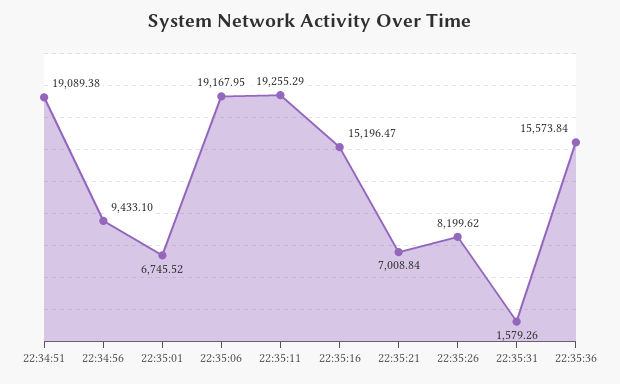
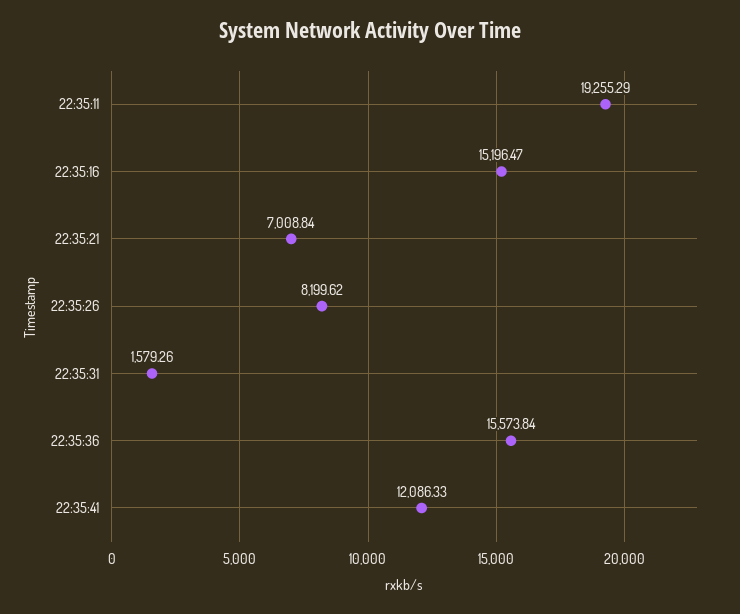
22:34:51: 19089.38 -> none
22:34:56: 9433.1 -> none
22:35:01: 6745.52 -> none
22:35:06: 19167.95 -> none
22:35:41: none -> 12086.33

